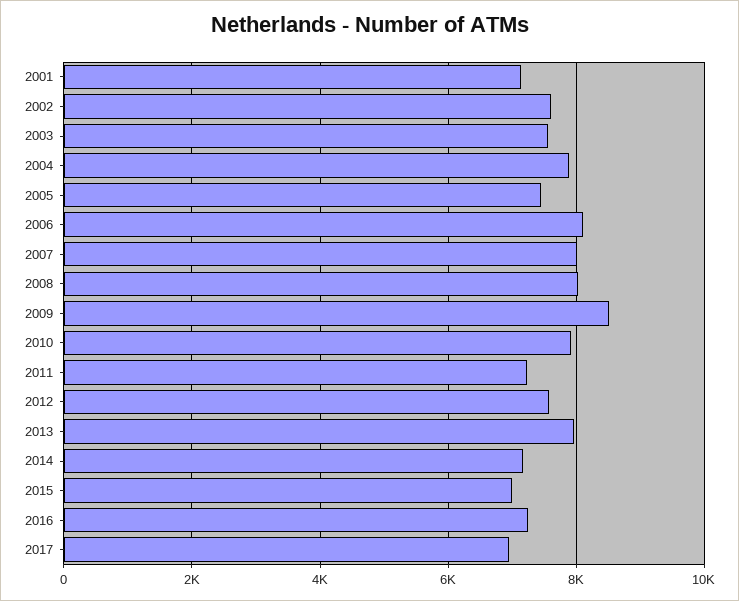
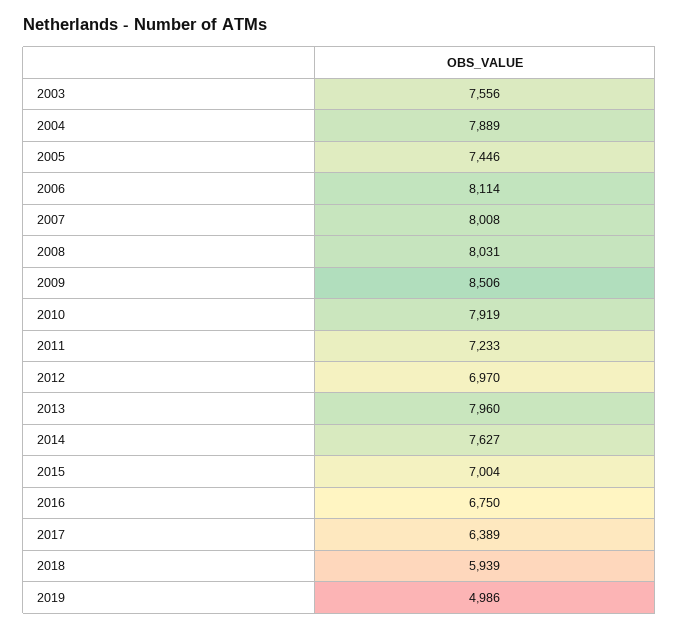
2001: 7200 -> none
2002: 7600 -> none
2012: 7600 -> 6970
2014: 7200 -> 7627
2016: 7200 -> 6750
2017: 7000 -> 6389
2018: none -> 5939
2019: none -> 4986

